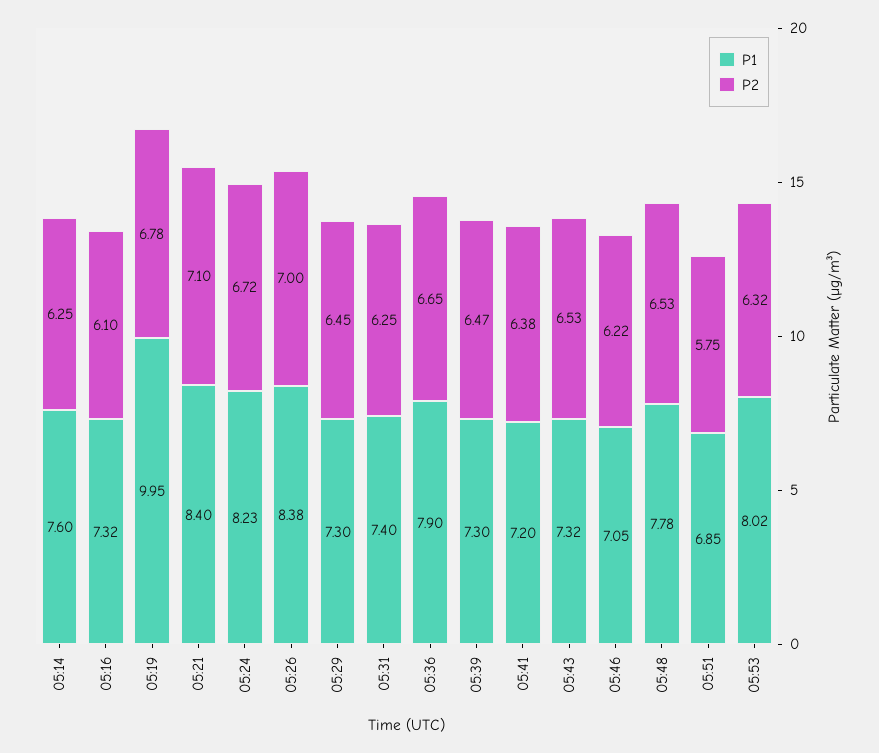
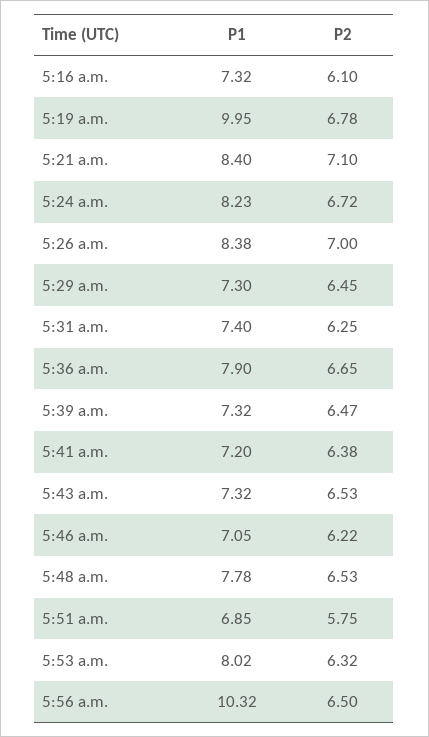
P1, 05:14: 7.6 -> none
P2, 05:14: 6.25 -> none
P1, 05:39: 7.3 -> 7.32
P1, 5:56 a.m.: none -> 10.32
P2, 5:56 a.m.: none -> 6.5

